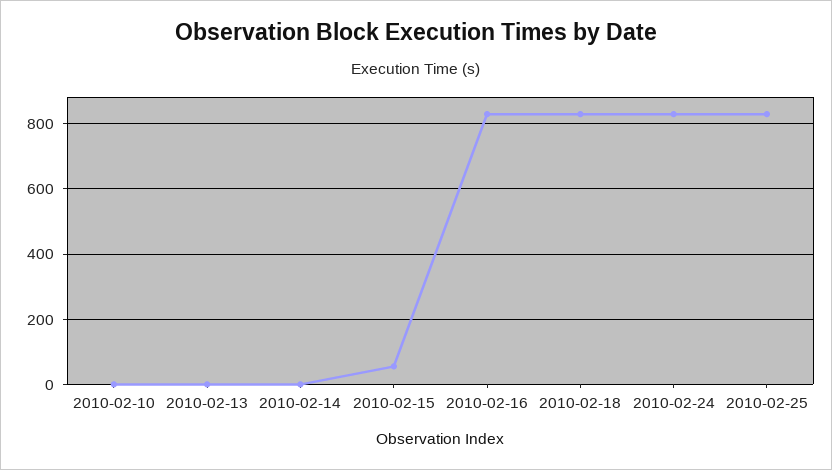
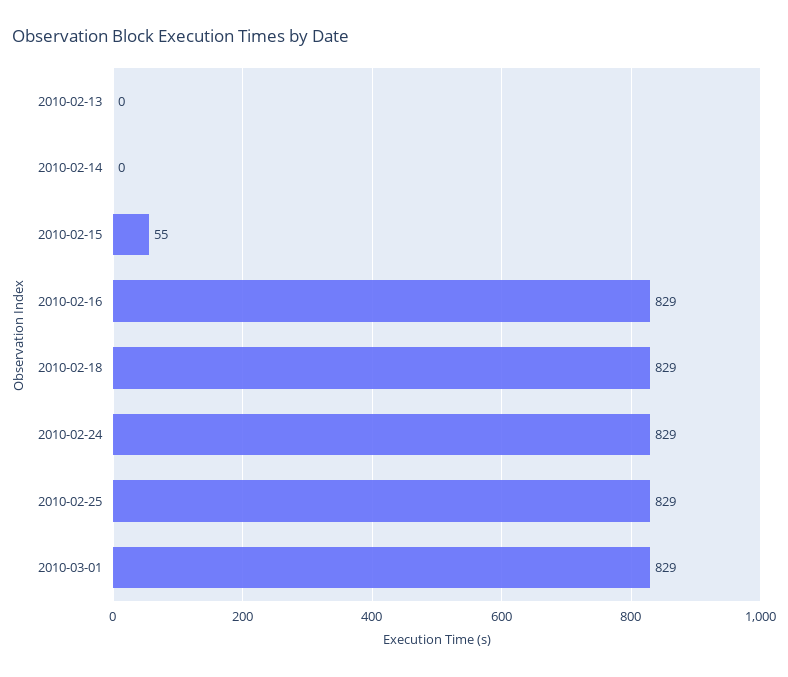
2010-02-10: 0 -> none
2010-03-01: none -> 829

